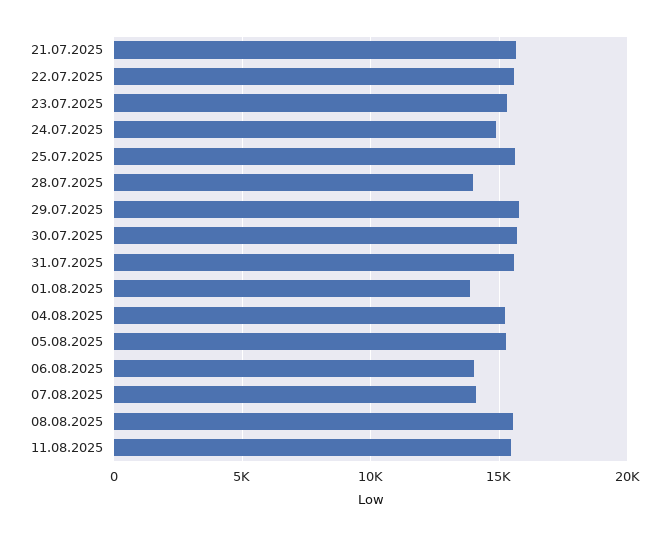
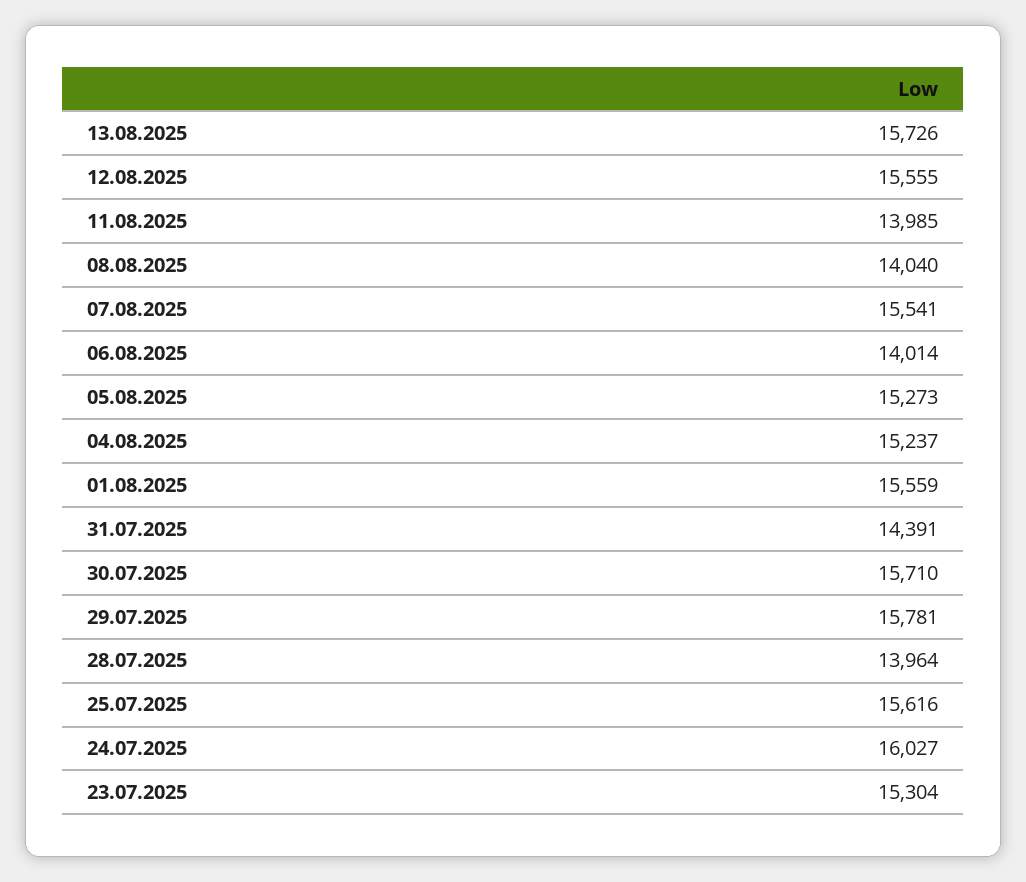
21.07.2025: 15500 -> none
22.07.2025: 15500 -> none
24.07.2025: 15000 -> 16027
31.07.2025: 15500 -> 14391
01.08.2025: 14000 -> 15559
07.08.2025: 14000 -> 15541
08.08.2025: 15500 -> 14040
11.08.2025: 15500 -> 13985
13.08.2025: none -> 15726
12.08.2025: none -> 15555

